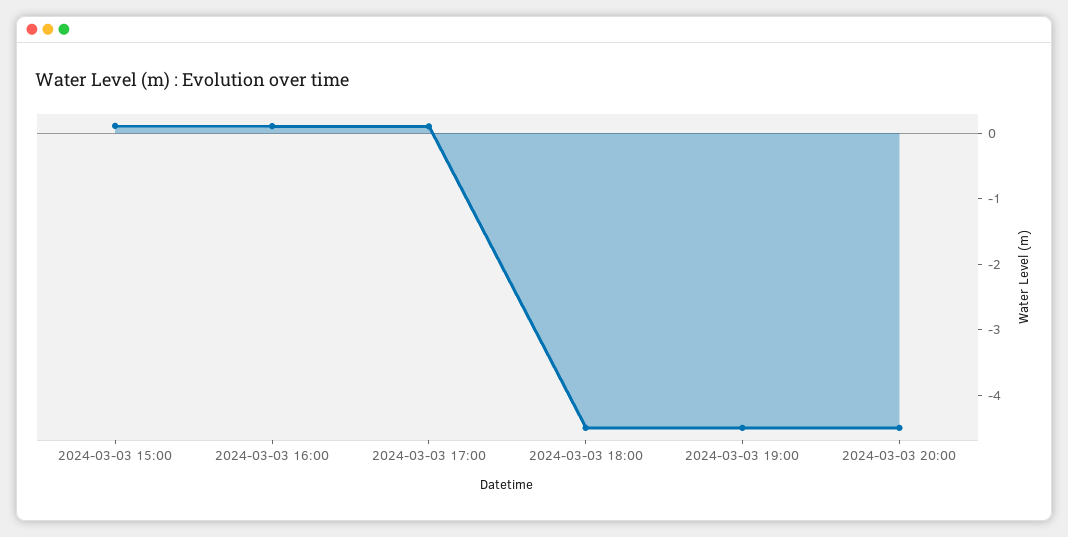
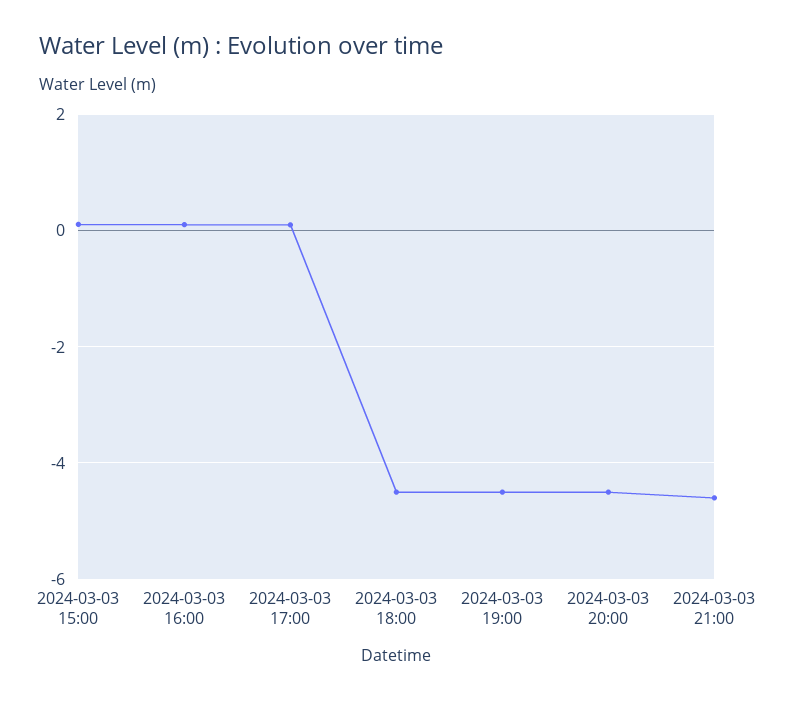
2024-03-03 21:00: none -> -4.6

